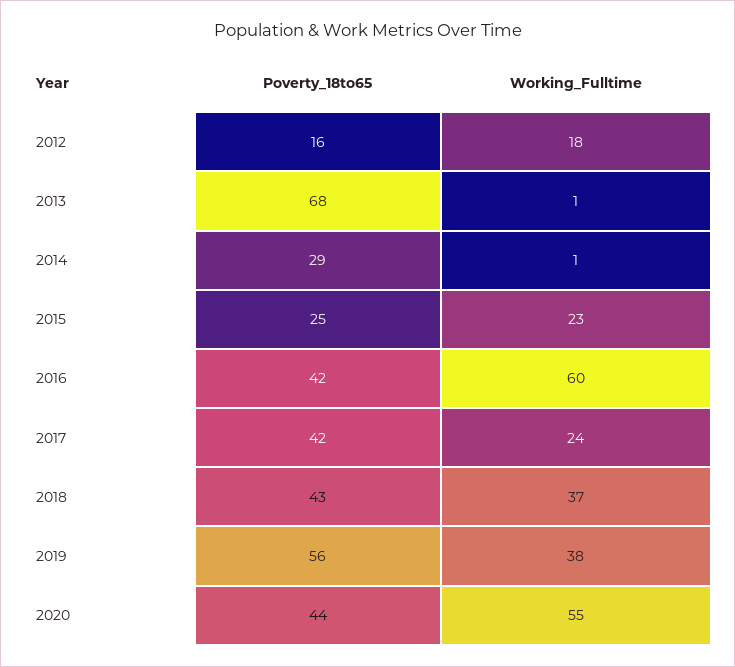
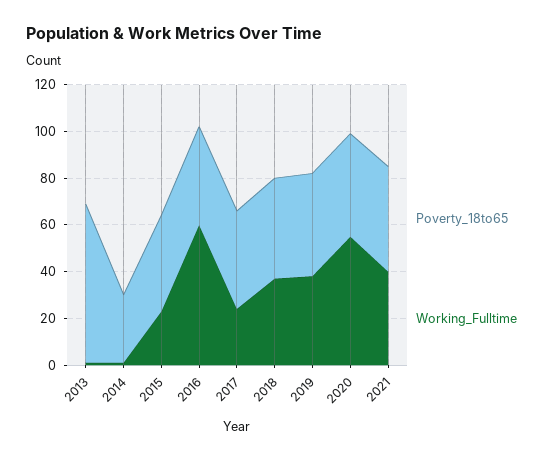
Poverty_18to65, 2012: 16 -> none
Working_Fulltime, 2012: 18 -> none
Poverty_18to65, 2015: 25 -> 40
Poverty_18to65, 2019: 56 -> 45
Poverty_18to65, 2021: none -> 45
Working_Fulltime, 2021: none -> 40

